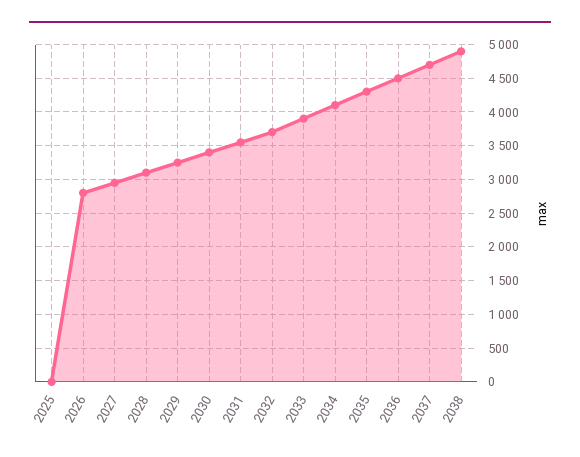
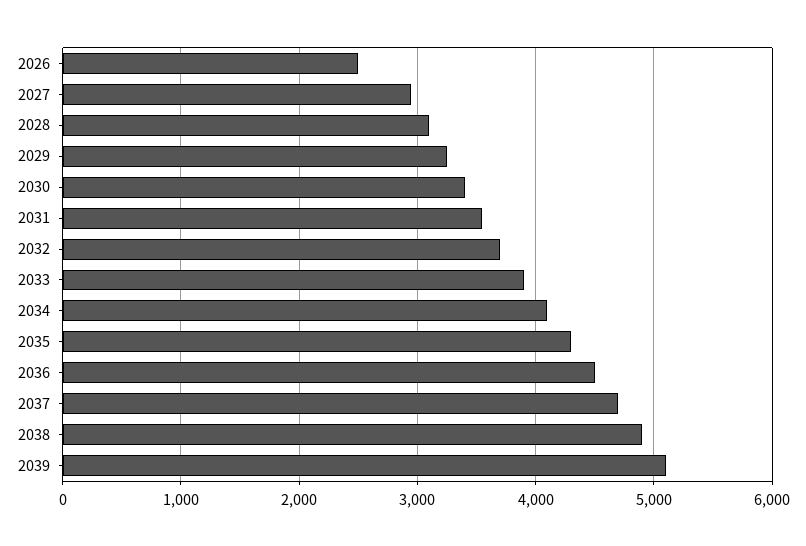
2025: 0 -> none
2026: 2800 -> 2500
2039: none -> 5100

